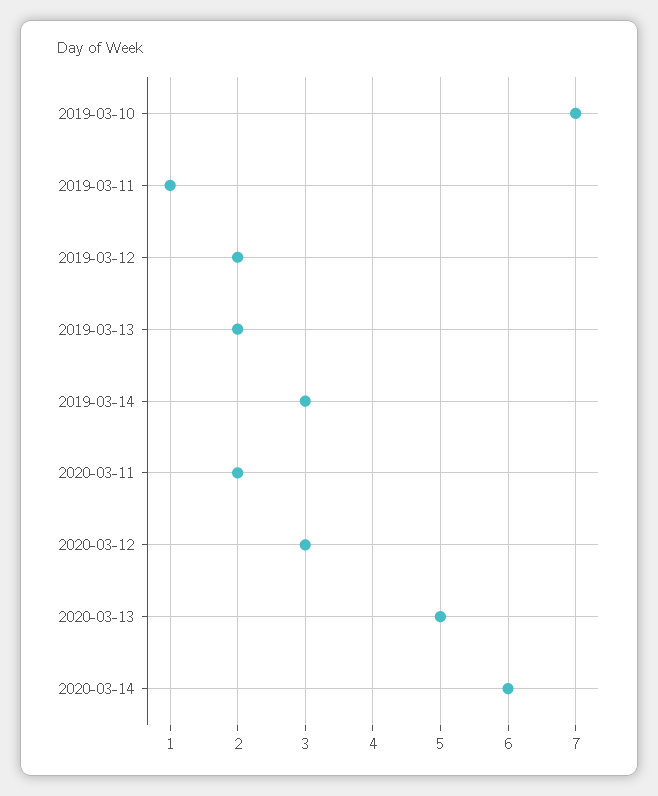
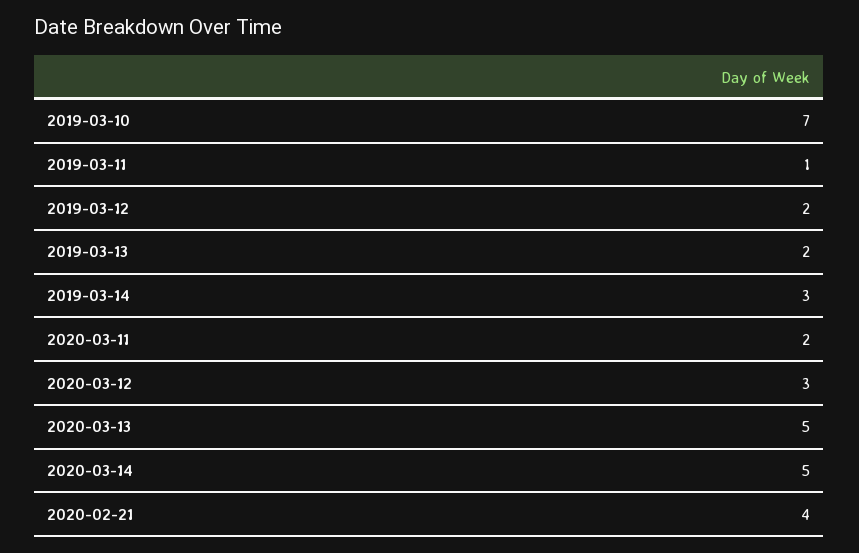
2020-03-14: 6 -> 5
2020-02-21: none -> 4

